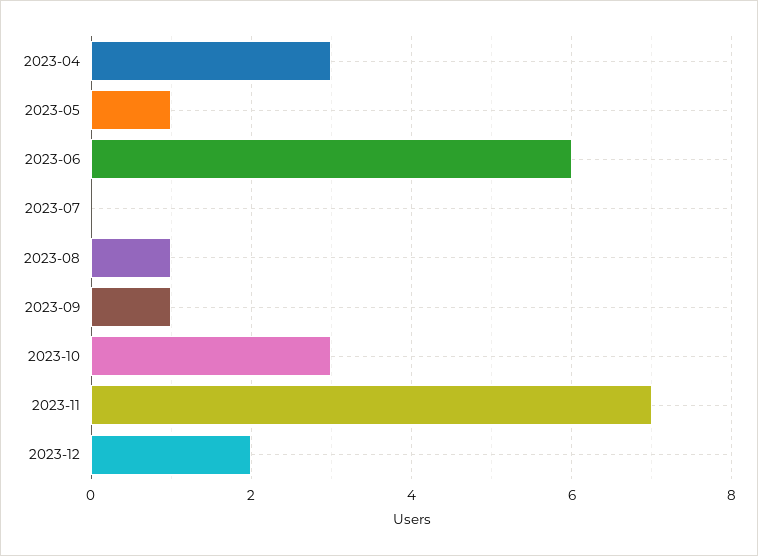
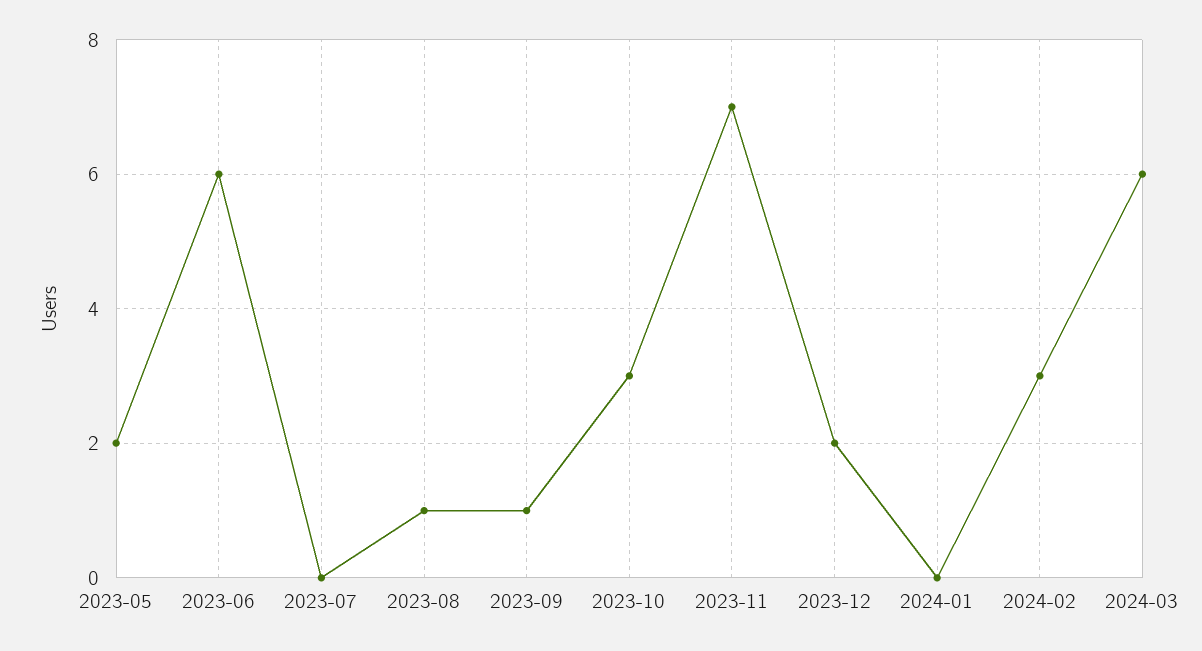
2023-04: 3 -> none
2023-05: 1 -> 2
2024-01: none -> 0
2024-02: none -> 3
2024-03: none -> 6

